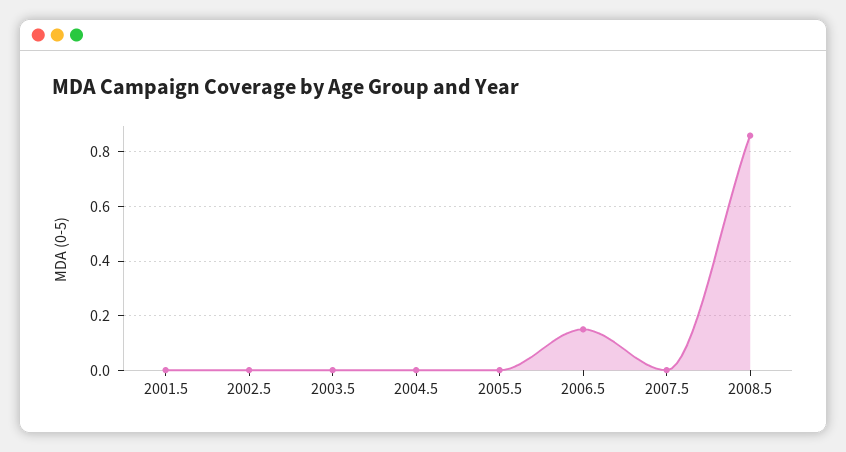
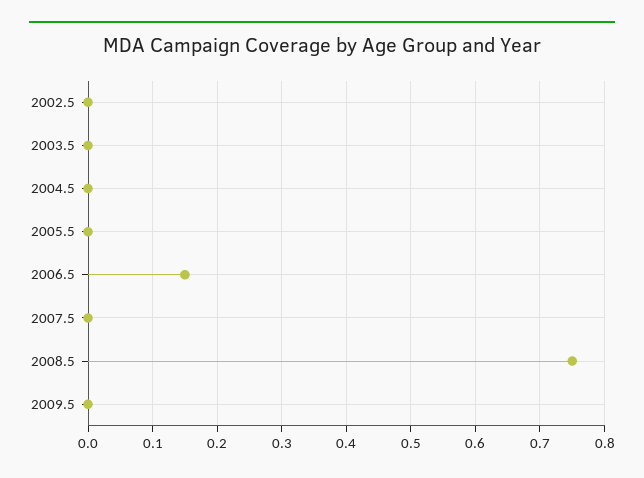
2001.5: 0 -> none
2008.5: 0.85 -> 0.75
2009.5: none -> 0

